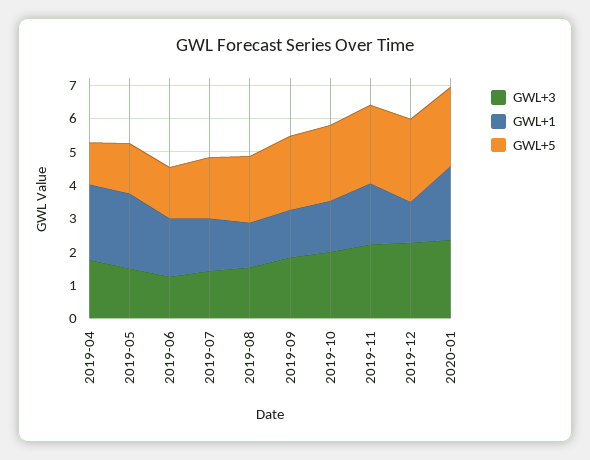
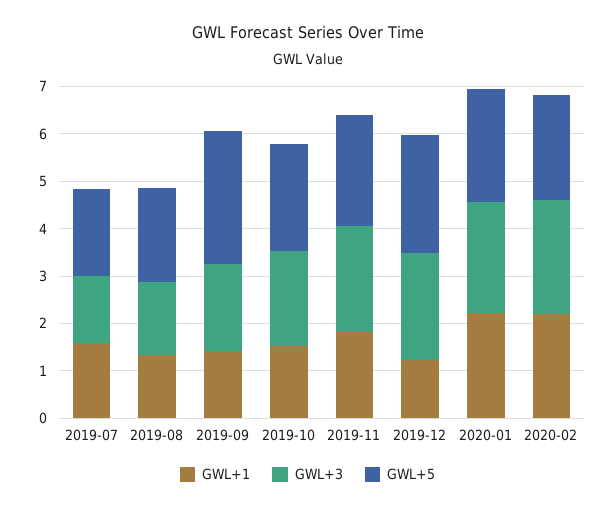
GWL+3, 2019-04: 1.75 -> none
GWL+1, 2019-04: 2.25 -> none
GWL+5, 2019-04: 1.25 -> none
GWL+3, 2019-05: 1.5 -> none
GWL+1, 2019-05: 2.25 -> none
GWL+5, 2019-05: 1.5 -> none
GWL+3, 2019-06: 1.25 -> none
GWL+1, 2019-06: 1.75 -> none
GWL+5, 2019-06: 1.5 -> none
GWL+5, 2019-09: 2.25 -> 2.8
GWL+1, 2020-02: none -> 2.2
GWL+3, 2020-02: none -> 2.4
GWL+5, 2020-02: none -> 2.2

